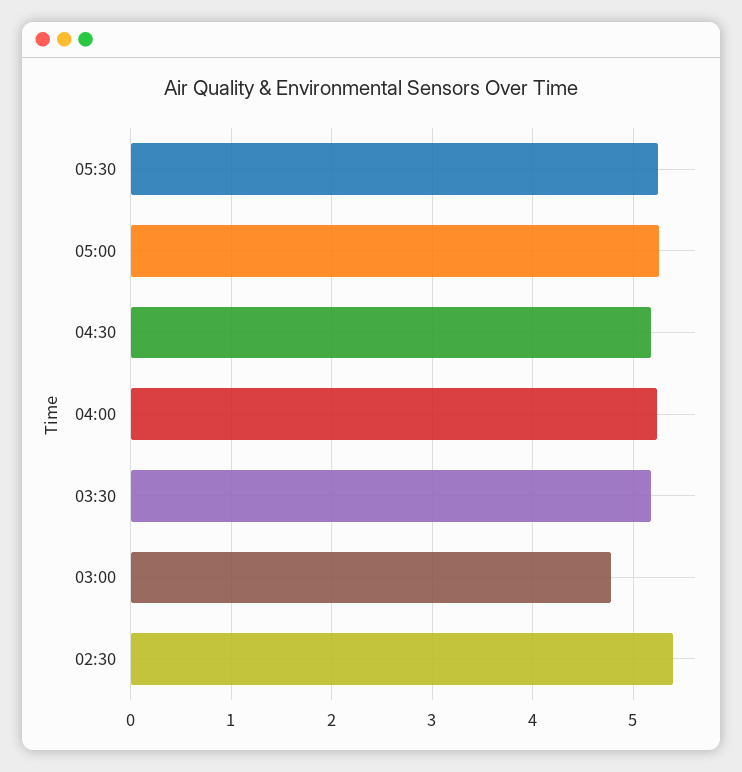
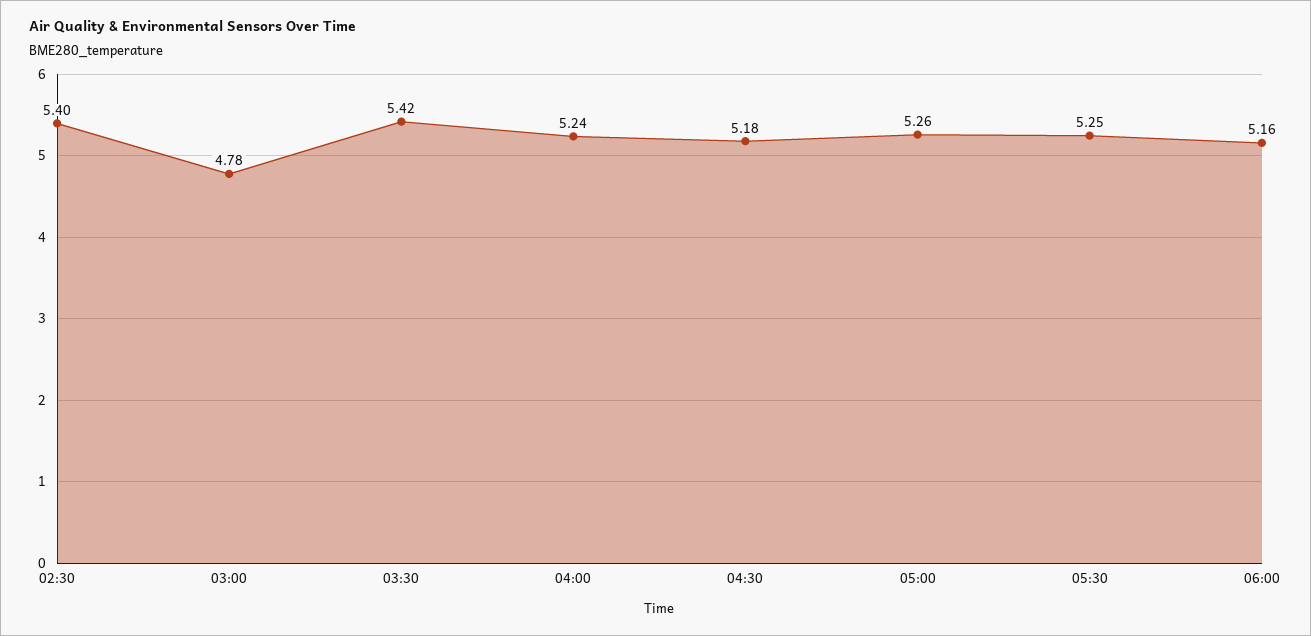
03:30: 5.2 -> 5.42
06:00: none -> 5.16

